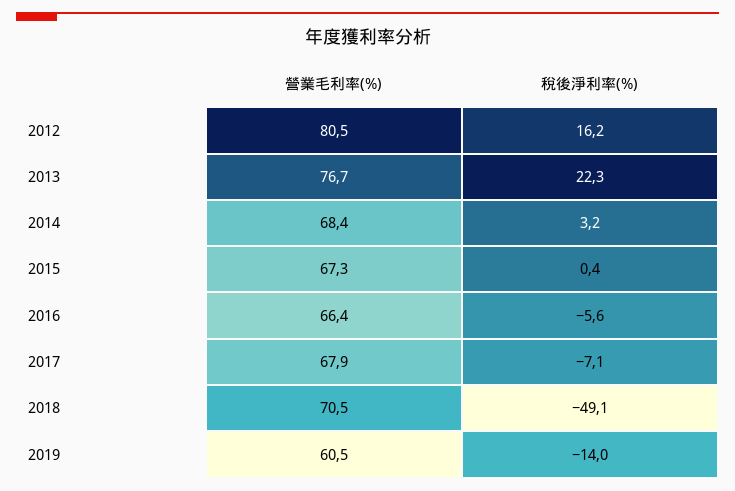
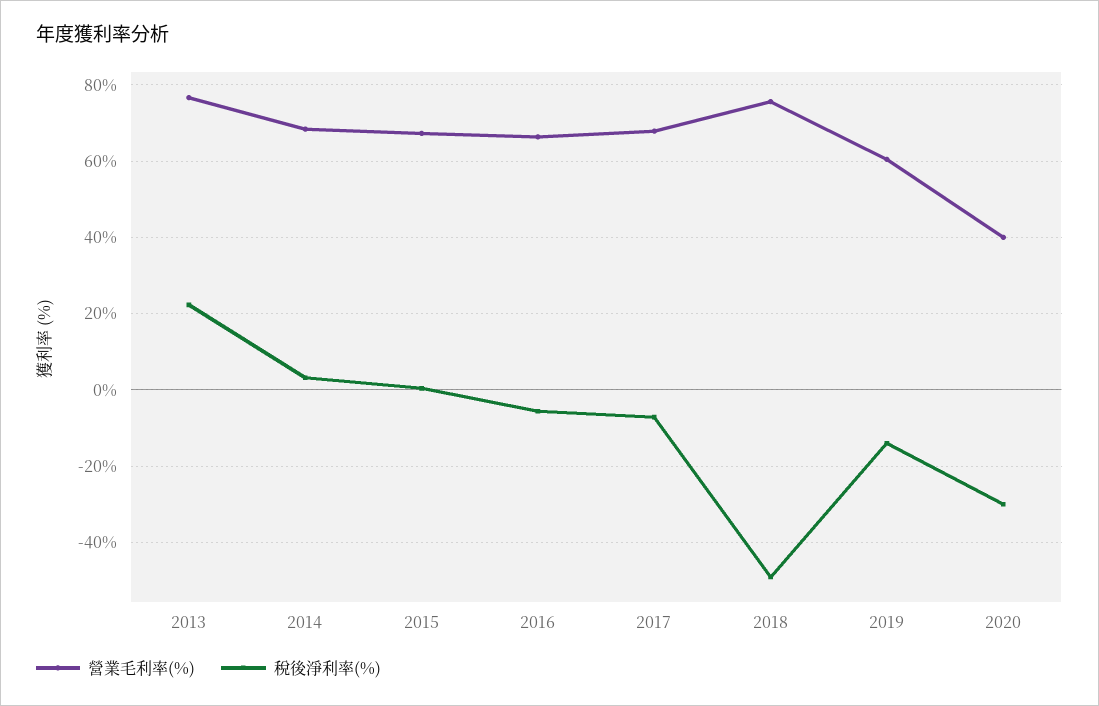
營業毛利率(%), 2012: 80.5 -> none
稅後淨利率(%), 2012: 16.2 -> none
營業毛利率(%), 2018: 70.5 -> 76
營業毛利率(%), 2020: none -> 40
稅後淨利率(%), 2020: none -> -30

